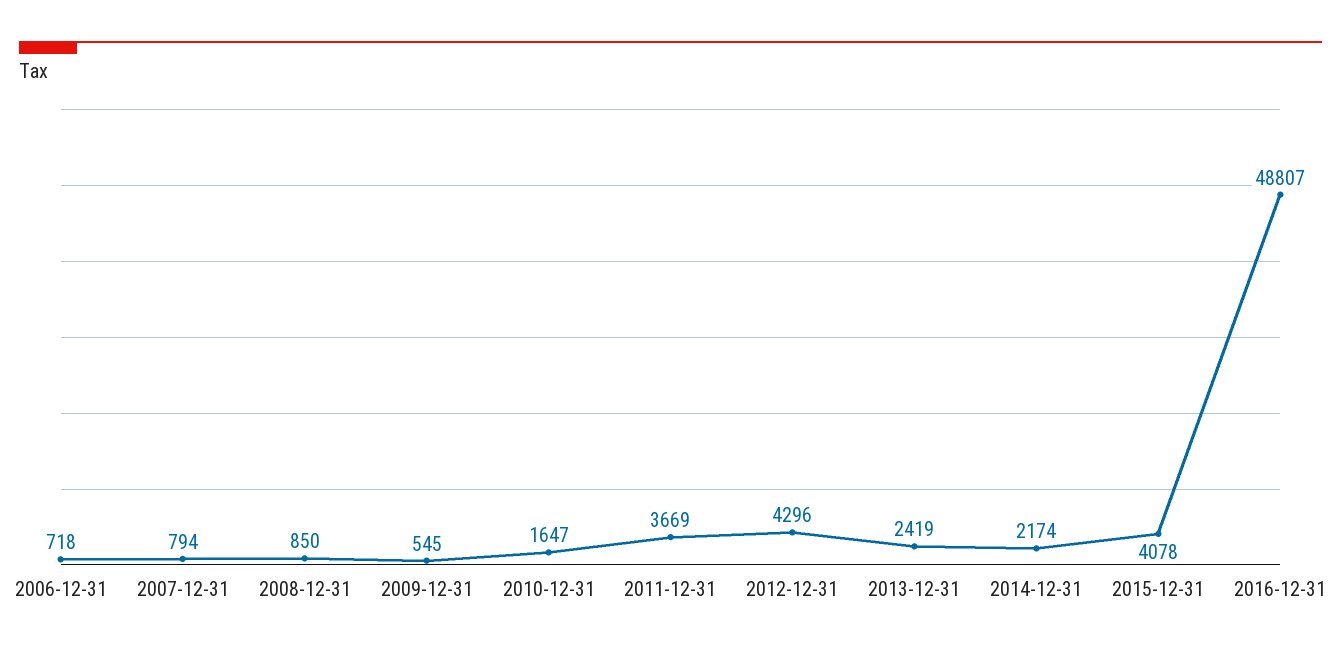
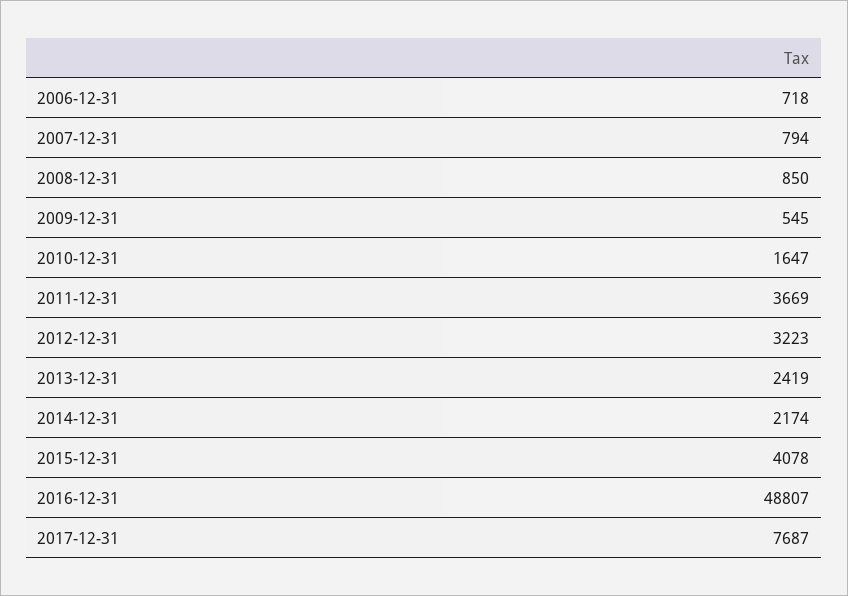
2012-12-31: 4296 -> 3223
2017-12-31: none -> 7687

